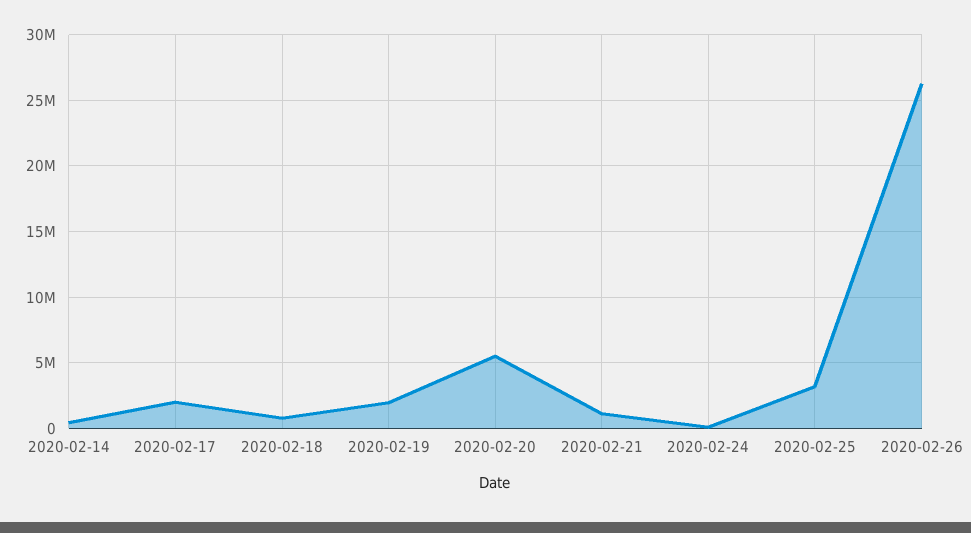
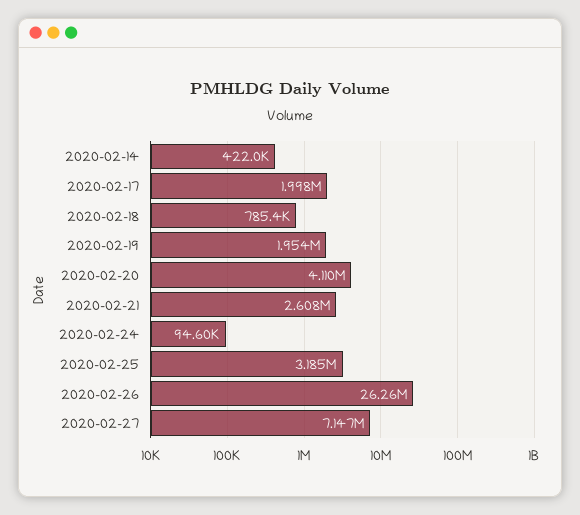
2020-02-20: 5500000 -> 4110000
2020-02-21: 1000000 -> 2608000
2020-02-27: none -> 7147000

